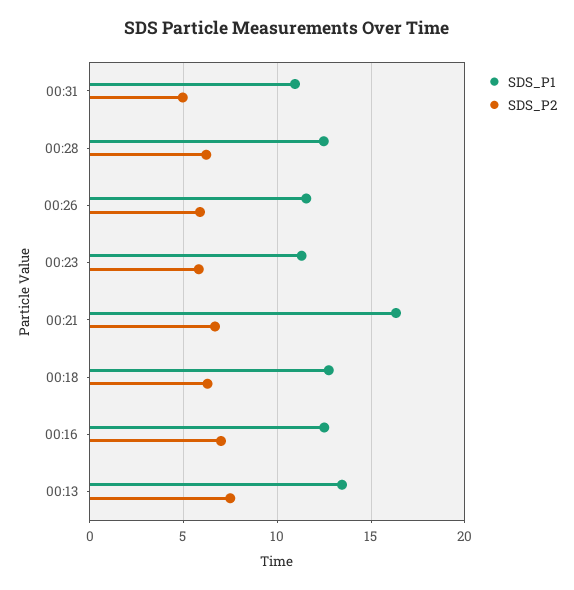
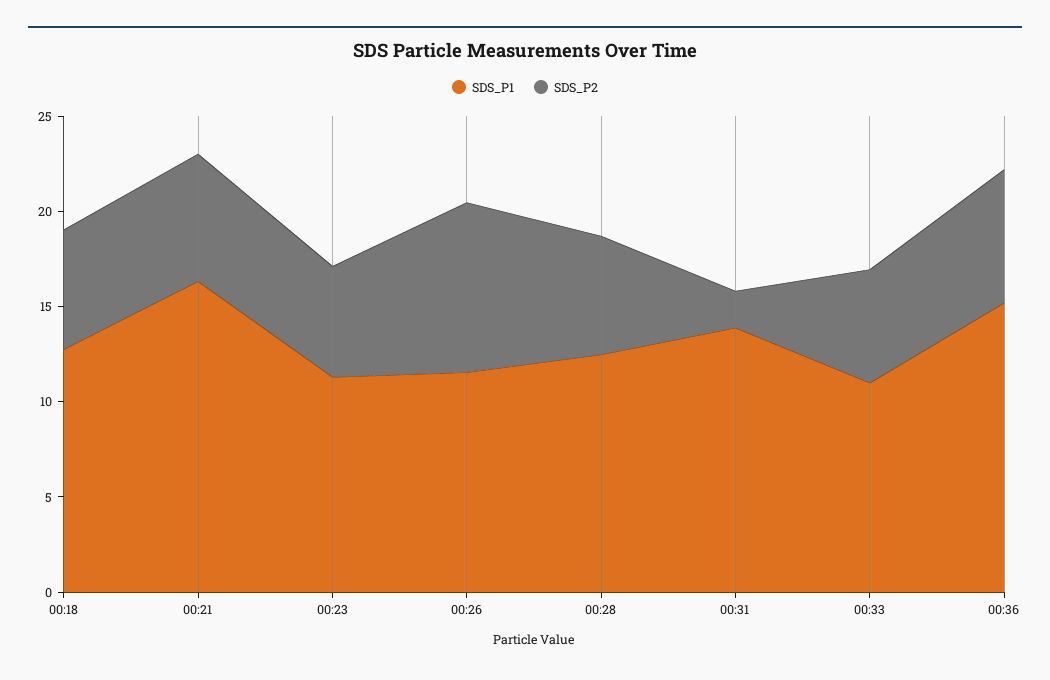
SDS_P1, 00:31: 11 -> 14
SDS_P2, 00:31: 5 -> 2
SDS_P2, 00:26: 6 -> 9
SDS_P1, 00:16: 12.5 -> none
SDS_P2, 00:16: 7 -> none
SDS_P1, 00:13: 13.5 -> none
SDS_P2, 00:13: 7.5 -> none
SDS_P1, 00:33: none -> 11
SDS_P2, 00:33: none -> 6
SDS_P1, 00:36: none -> 15
SDS_P2, 00:36: none -> 7

